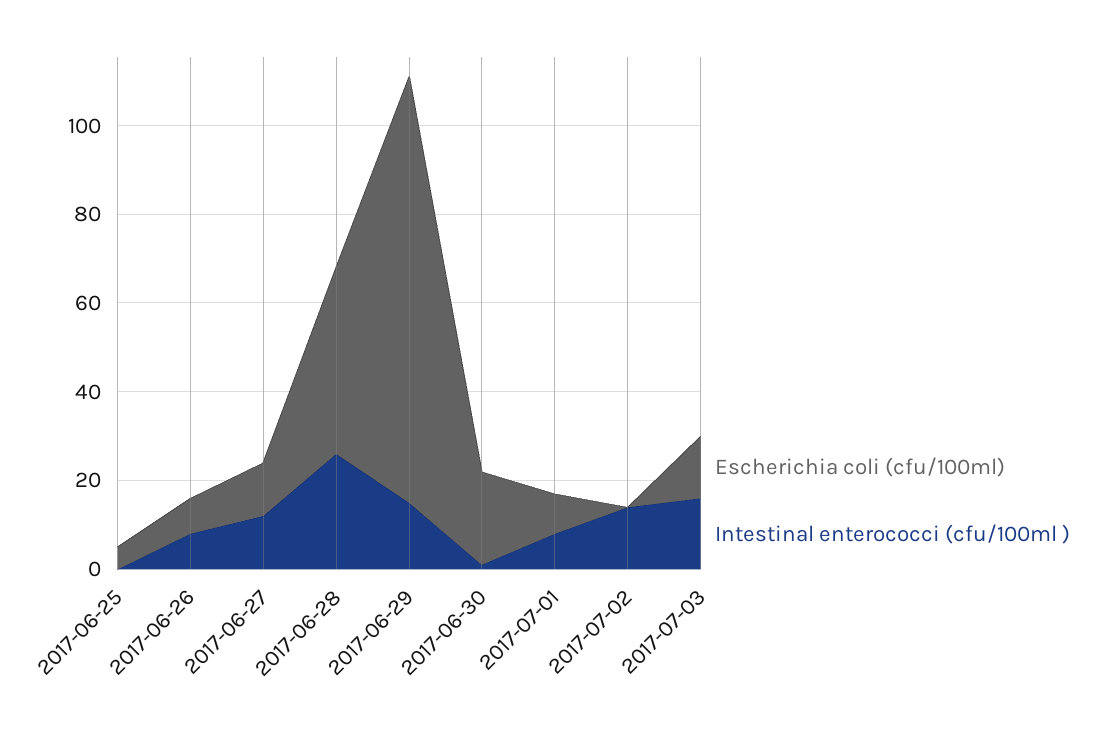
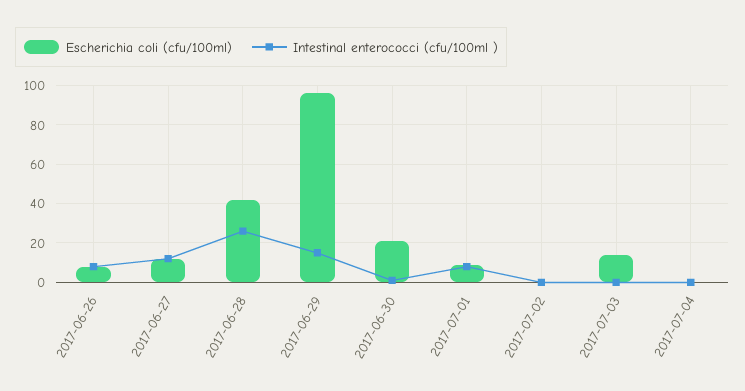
Escherichia coli (cfu/100ml), 2017-06-25: 5 -> none
Intestinal enterococci (cfu/100ml ), 2017-06-25: 0 -> none
Intestinal enterococci (cfu/100ml ), 2017-07-02: 15 -> 0
Intestinal enterococci (cfu/100ml ), 2017-07-03: 15 -> 0
Escherichia coli (cfu/100ml), 2017-07-04: none -> 0
Intestinal enterococci (cfu/100ml ), 2017-07-04: none -> 0

